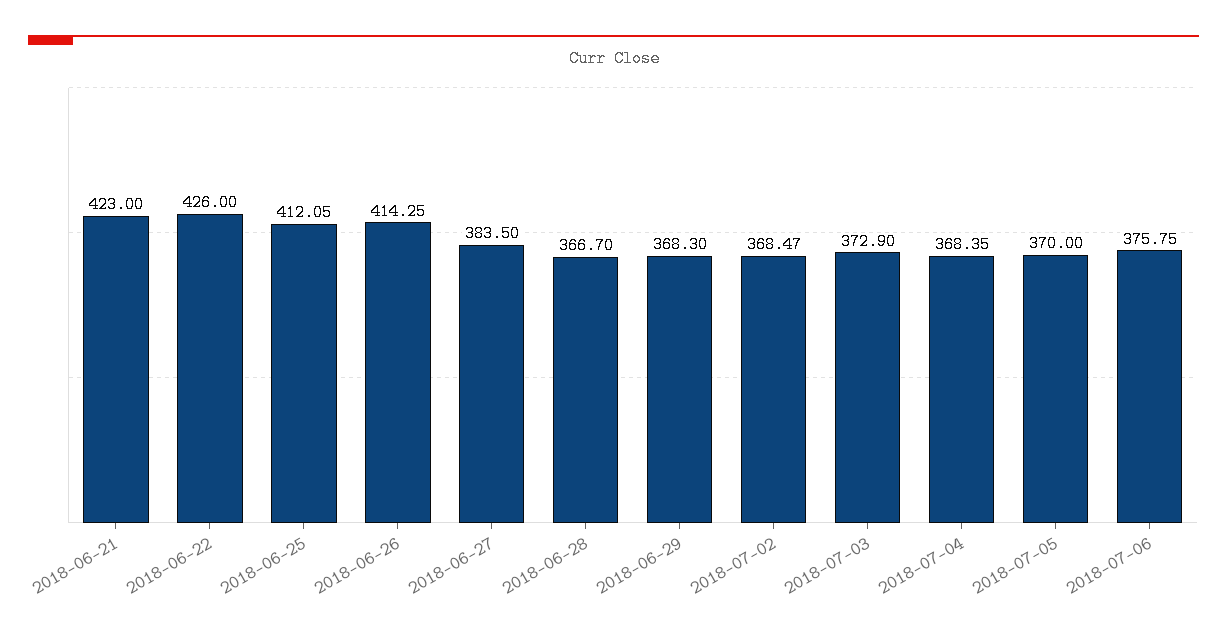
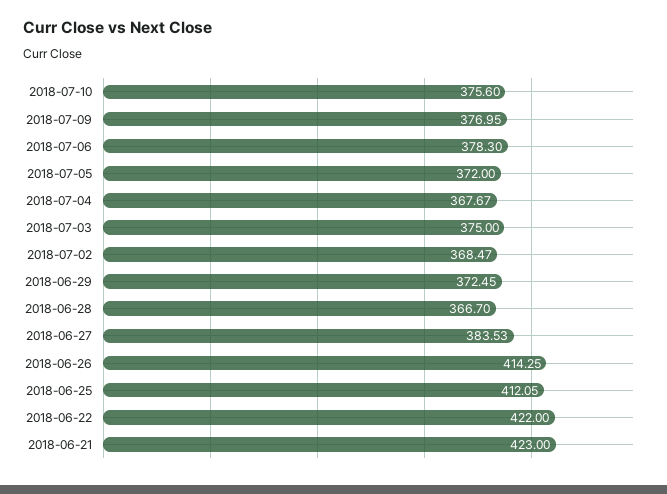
2018-06-22: 426 -> 422
2018-06-27: 383.5 -> 383.53
2018-06-29: 368.3 -> 372.45
2018-07-03: 372.9 -> 375
2018-07-04: 368.35 -> 367.67
2018-07-05: 370 -> 372
2018-07-06: 375.75 -> 378.3
2018-07-10: none -> 375.6
2018-07-09: none -> 376.95

